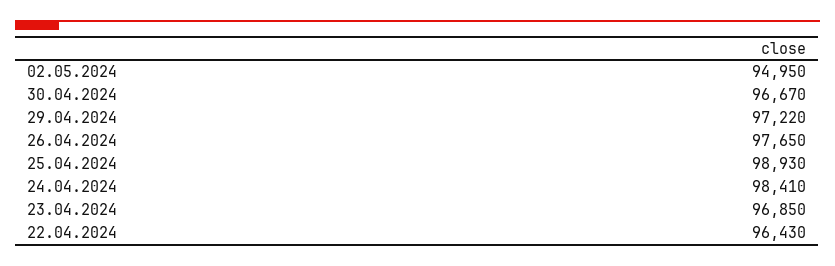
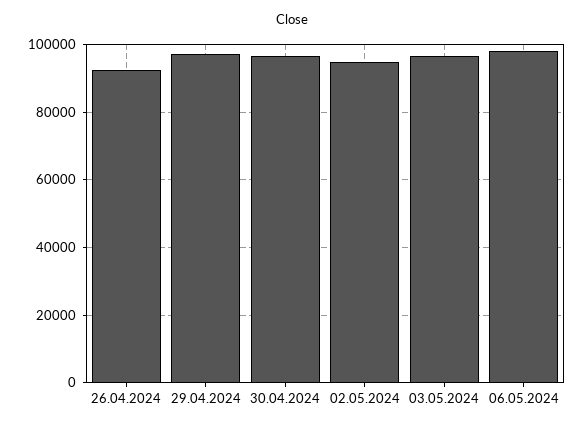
26.04.2024: 97650 -> 92000
25.04.2024: 98930 -> none
24.04.2024: 98410 -> none
23.04.2024: 96850 -> none
22.04.2024: 96430 -> none
03.05.2024: none -> 96000
06.05.2024: none -> 98000

